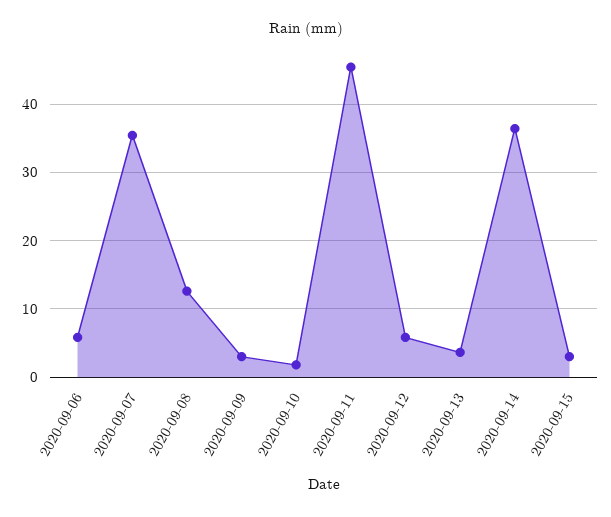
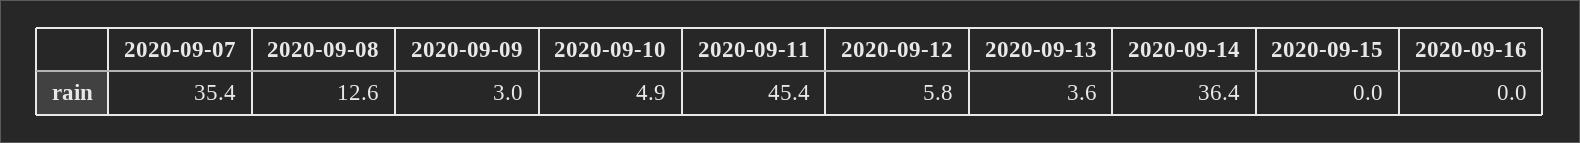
2020-09-06: 6 -> none
2020-09-10: 2 -> 4.9
2020-09-15: 3 -> 0
2020-09-16: none -> 0

